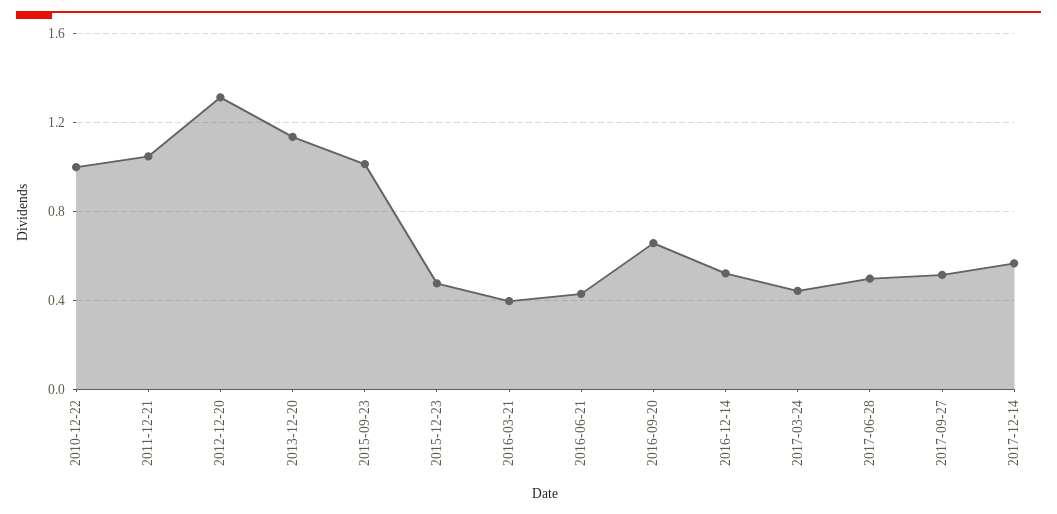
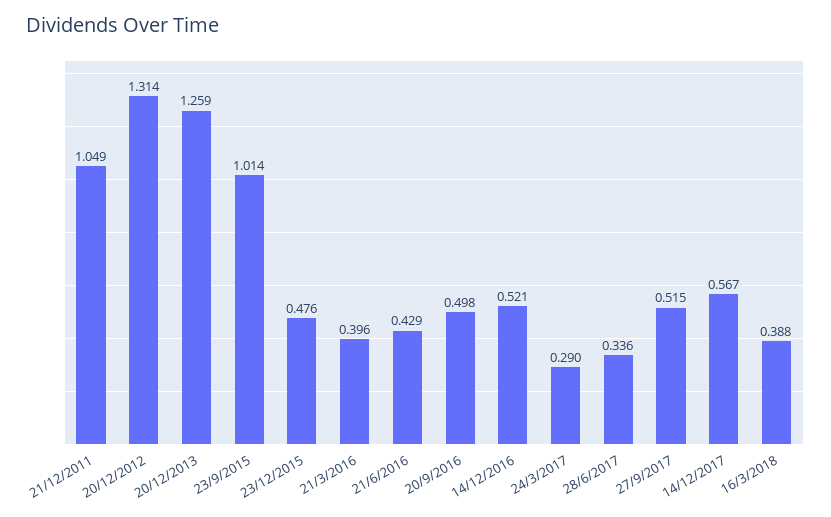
2010-12-22: 1 -> none
2013-12-20: 1.15 -> 1.259
2016-09-20: 0.65 -> 0.498
2017-03-24: 0.45 -> 0.29
2017-06-28: 0.5 -> 0.336
16/3/2018: none -> 0.388

